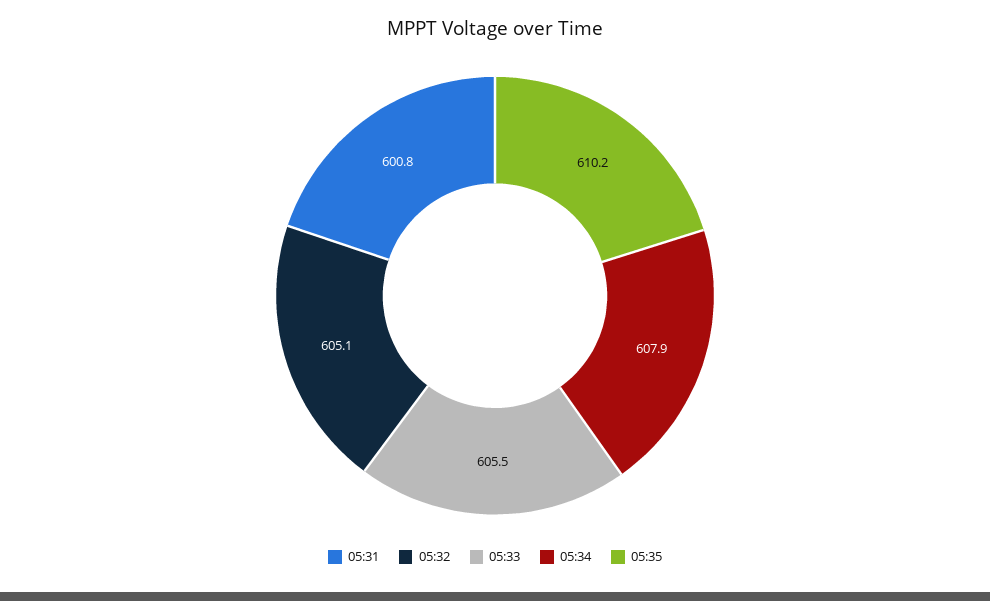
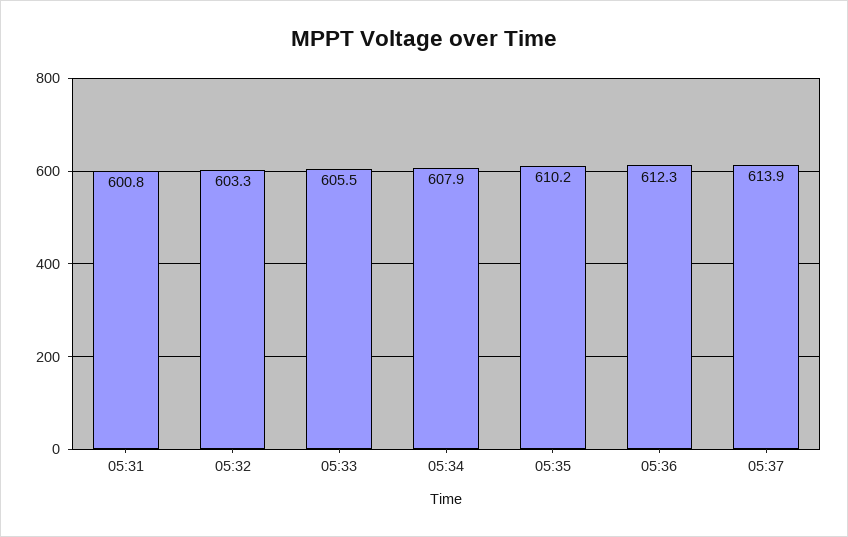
05:32: 605.1 -> 603.3
05:36: none -> 612.3
05:37: none -> 613.9

